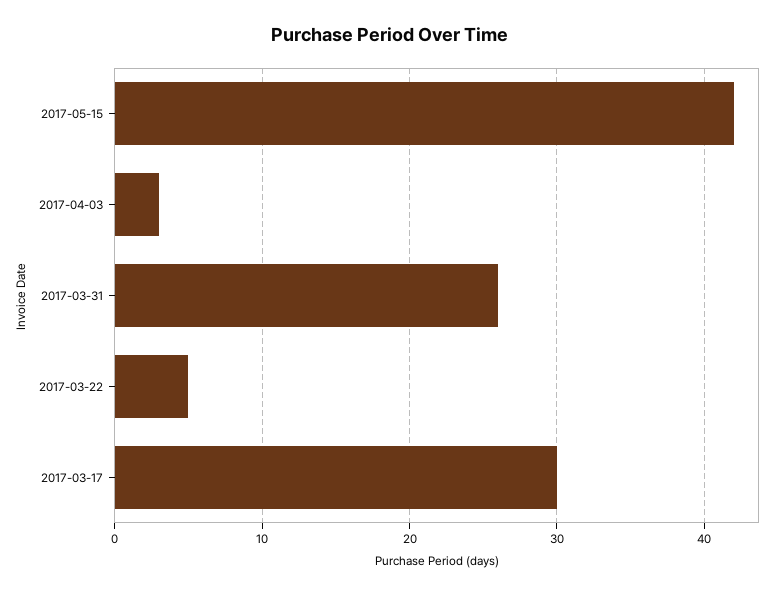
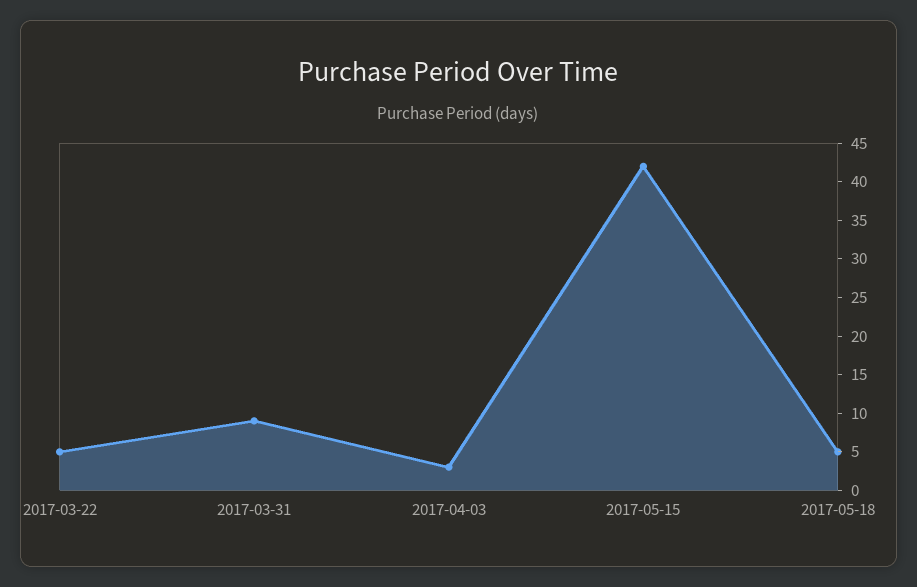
2017-03-31: 26 -> 10
2017-03-17: 30 -> none
2017-05-18: none -> 5

